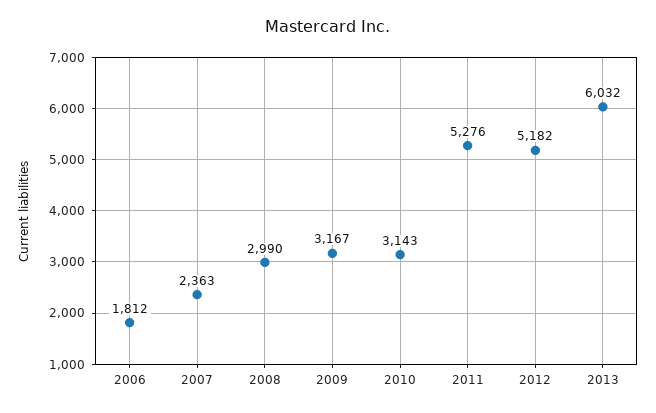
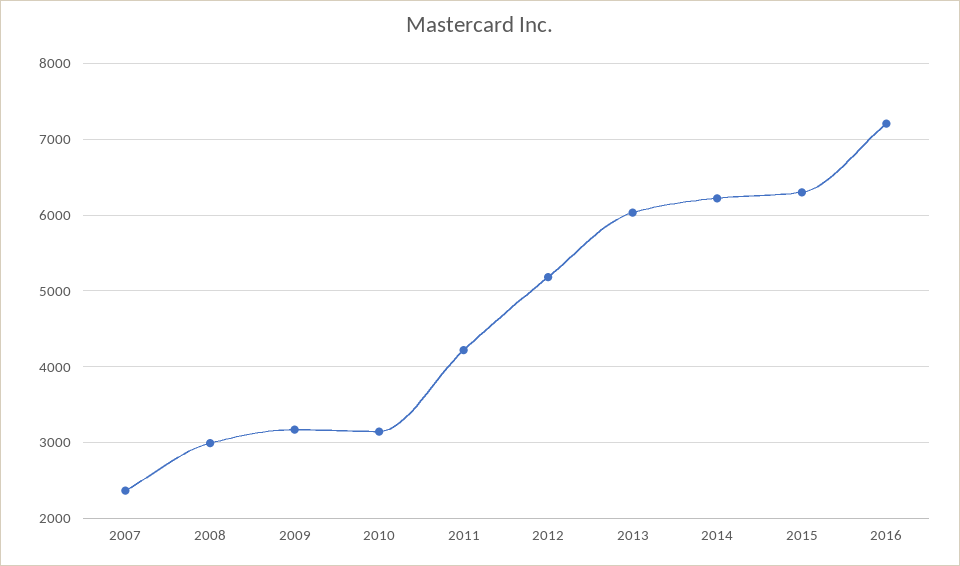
2006: 1812 -> none
2011: 5276 -> 4200
2014: none -> 6200
2015: none -> 6300
2016: none -> 7200

